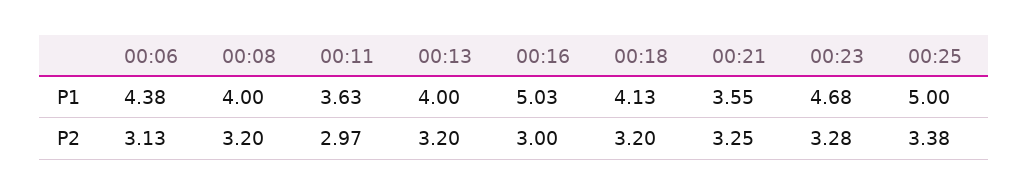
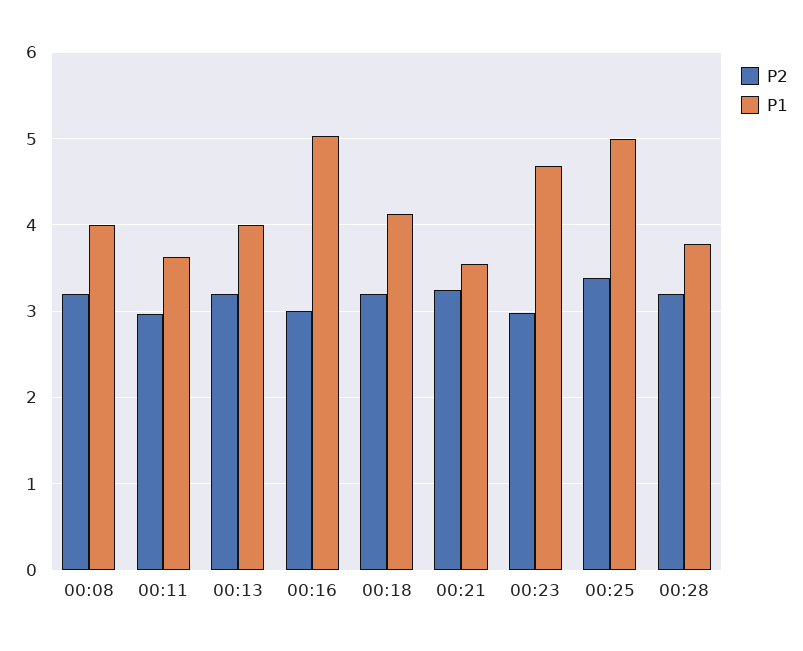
P1, 00:06: 4.38 -> none
P2, 00:06: 3.13 -> none
P2, 00:23: 3.28 -> 3
P2, 00:28: none -> 3.2
P1, 00:28: none -> 3.8

